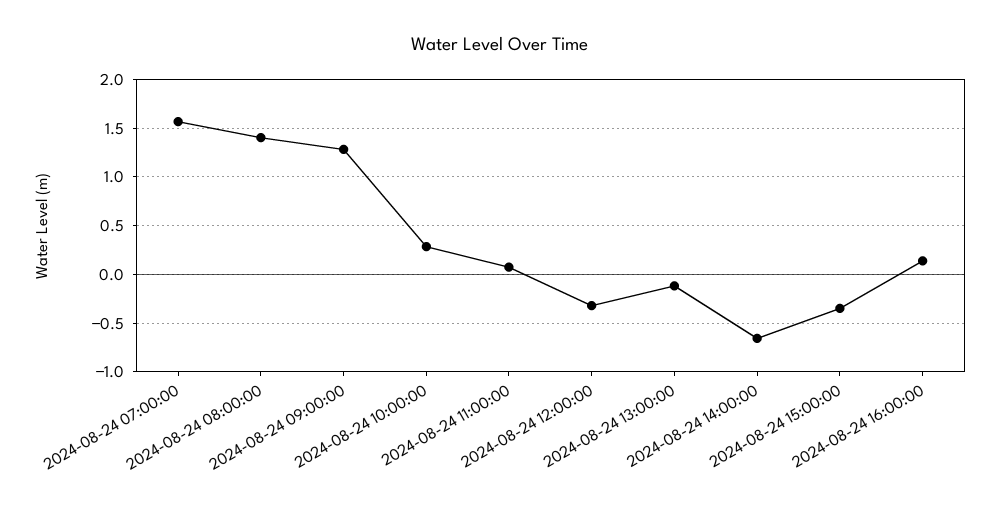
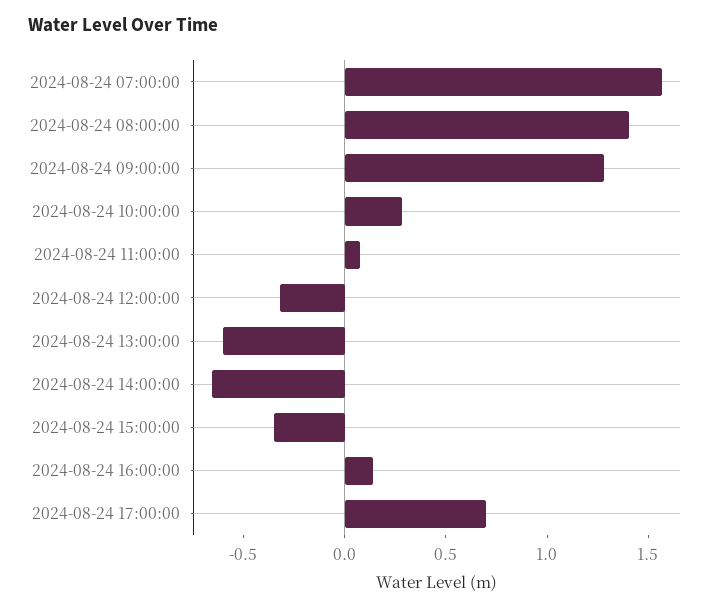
2024-08-24 13:00:00: -0.1 -> -0.6
2024-08-24 17:00:00: none -> 0.7

